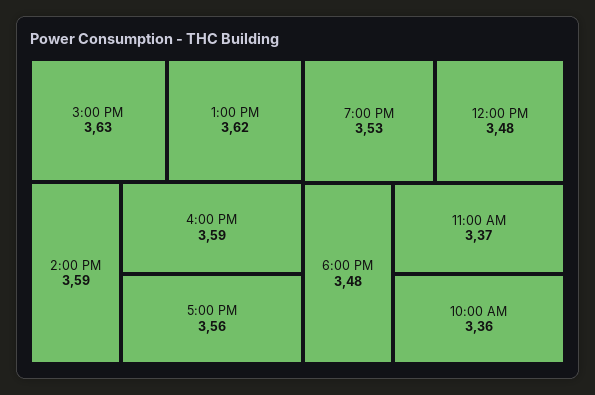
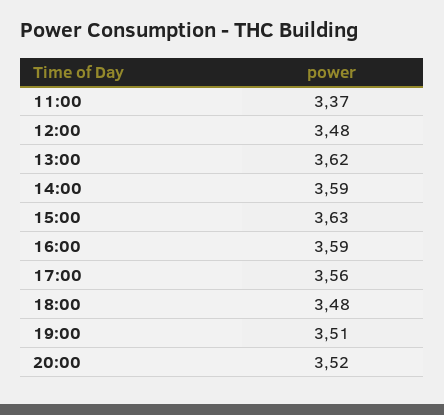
7:00 PM: 3.53 -> 3.51
10:00 AM: 3.36 -> none
20:00: none -> 3.52

